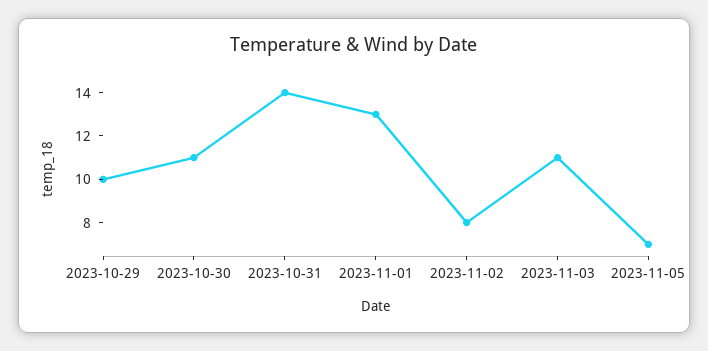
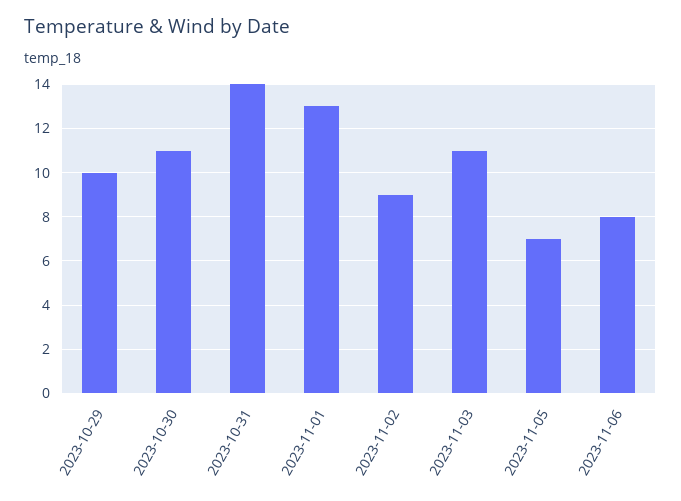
2023-11-02: 8 -> 9
2023-11-06: none -> 8

